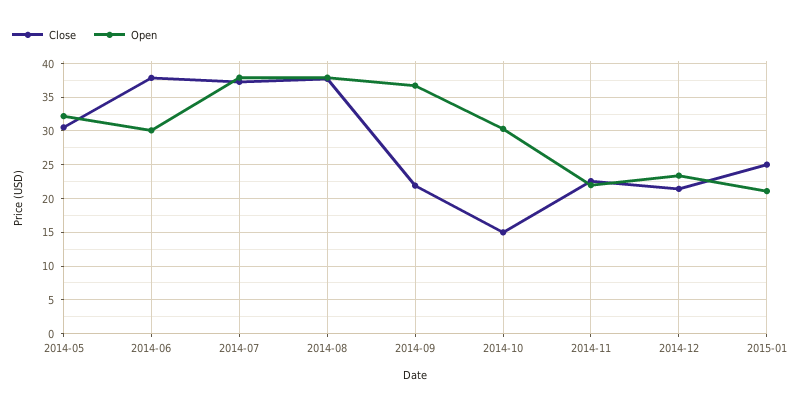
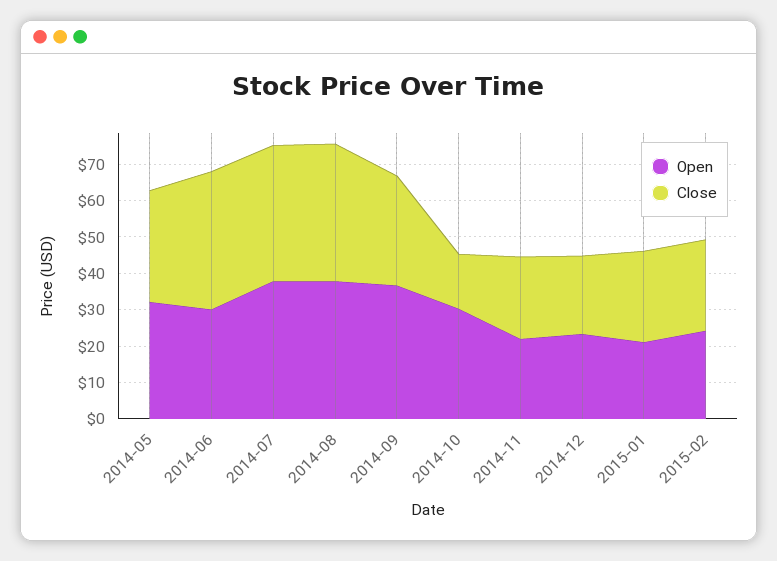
Close, 2014-09: 22 -> 30
Open, 2015-02: none -> 25
Close, 2015-02: none -> 25

